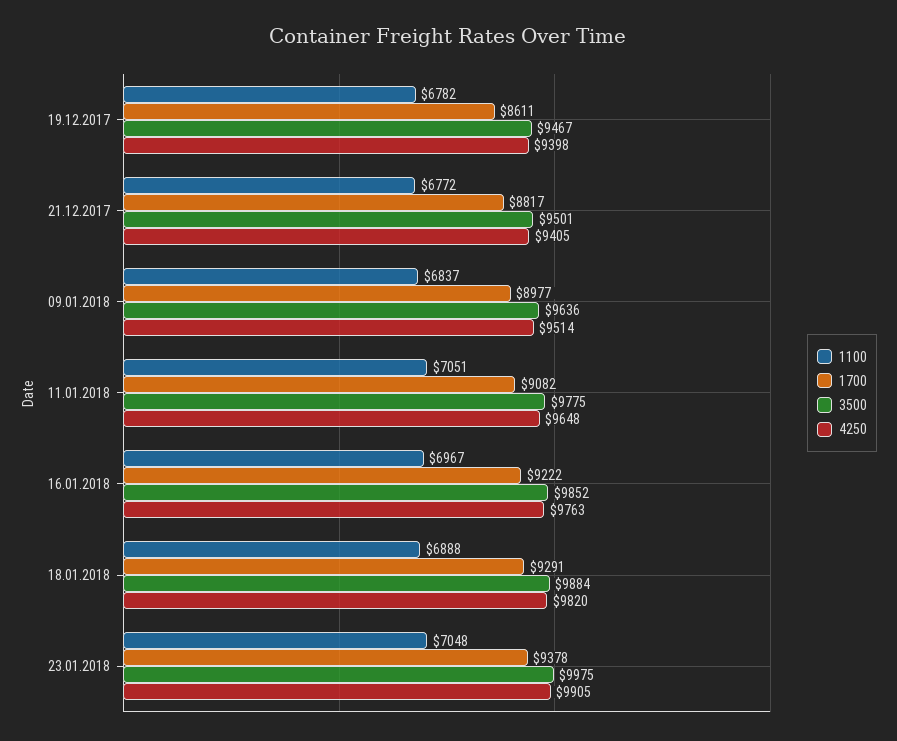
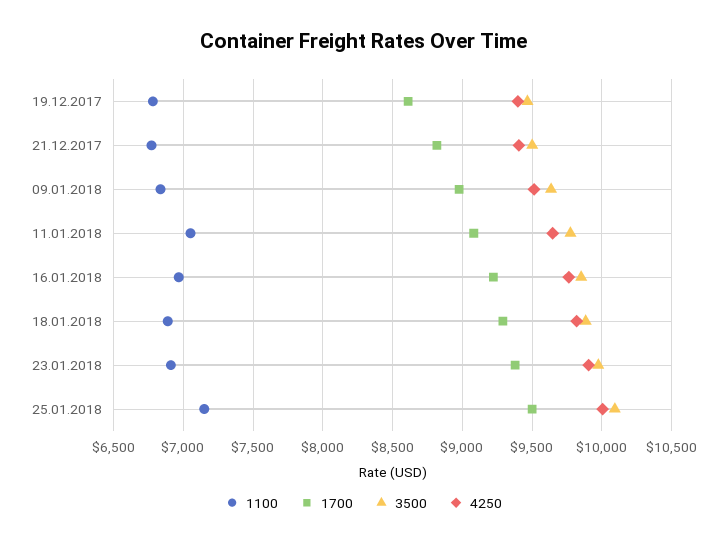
1100, 23.01.2018: 7048 -> 6900
1100, 25.01.2018: none -> 7150
1700, 25.01.2018: none -> 9500
3500, 25.01.2018: none -> 10100
4250, 25.01.2018: none -> 10000

